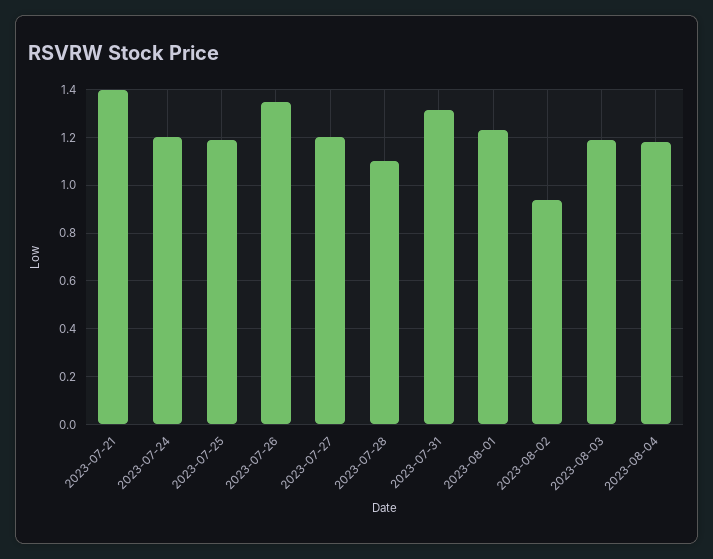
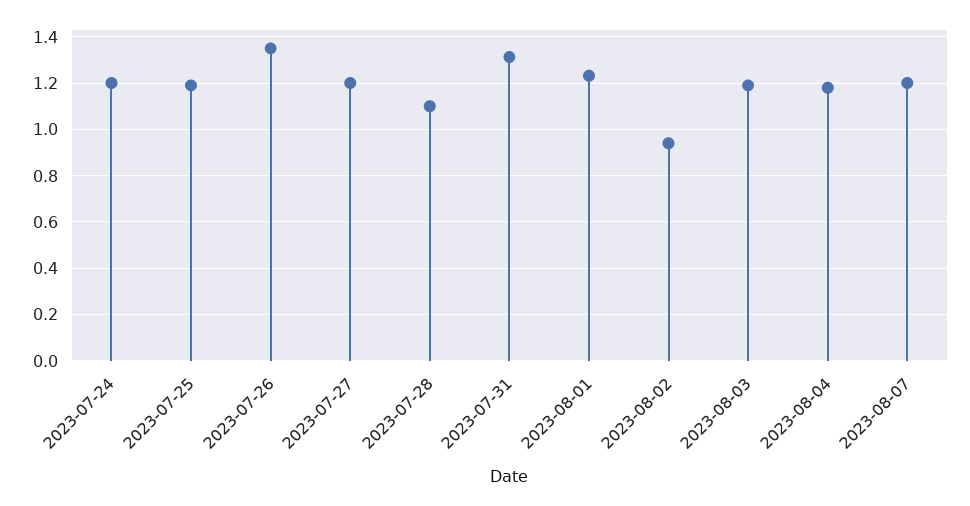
2023-07-21: 1.4 -> none
2023-08-07: none -> 1.2

